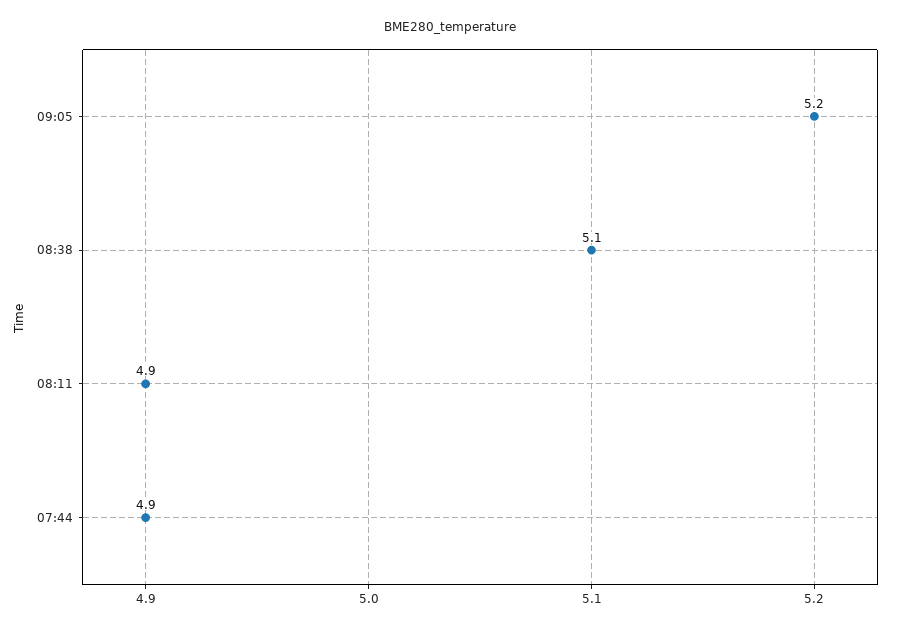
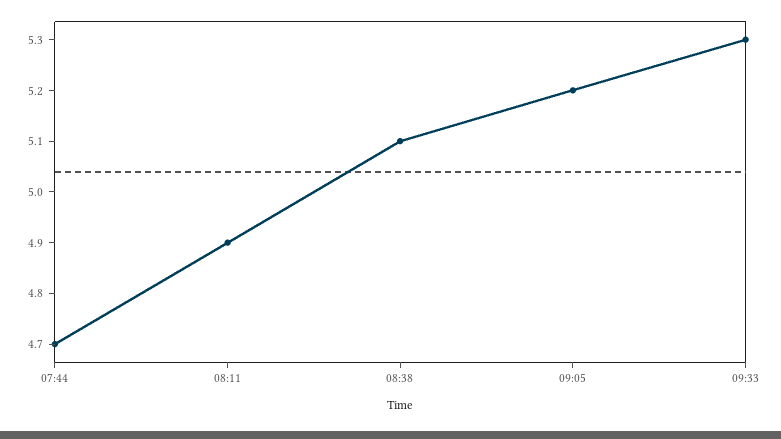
07:44: 4.9 -> 4.7
09:33: none -> 5.3

